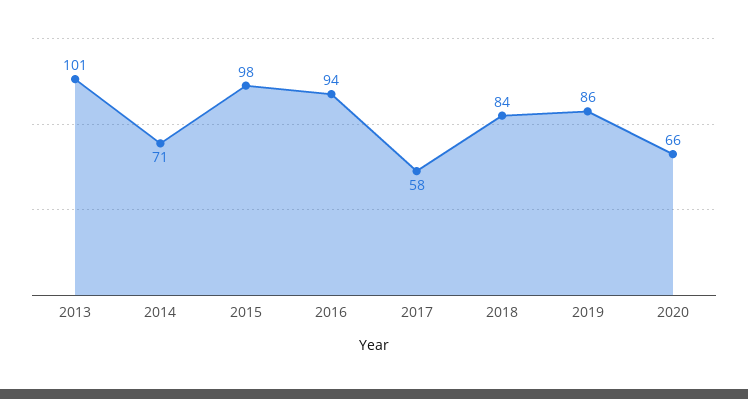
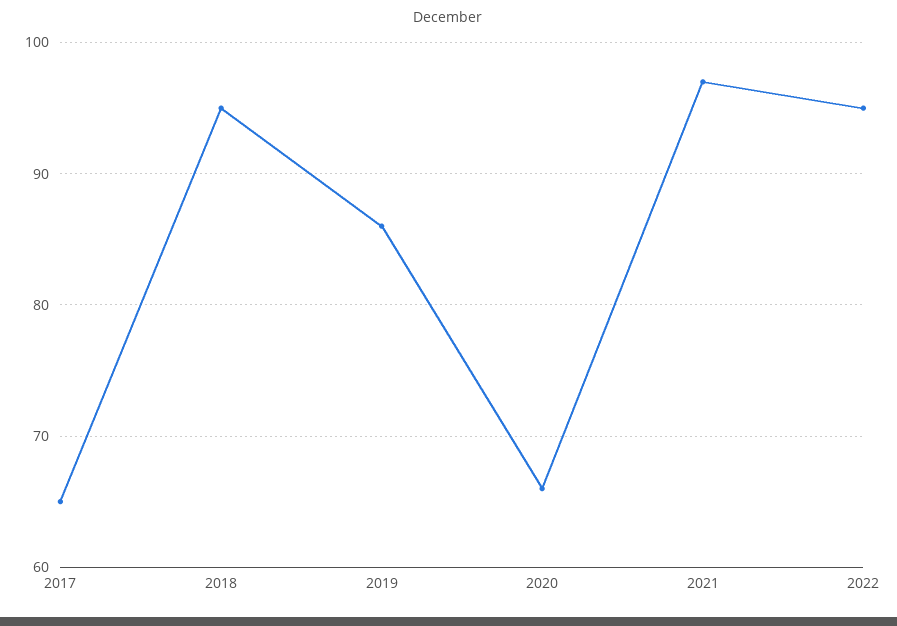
2013: 101 -> none
2014: 71 -> none
2015: 98 -> none
2016: 94 -> none
2017: 58 -> 65
2018: 84 -> 95
2021: none -> 97
2022: none -> 95

